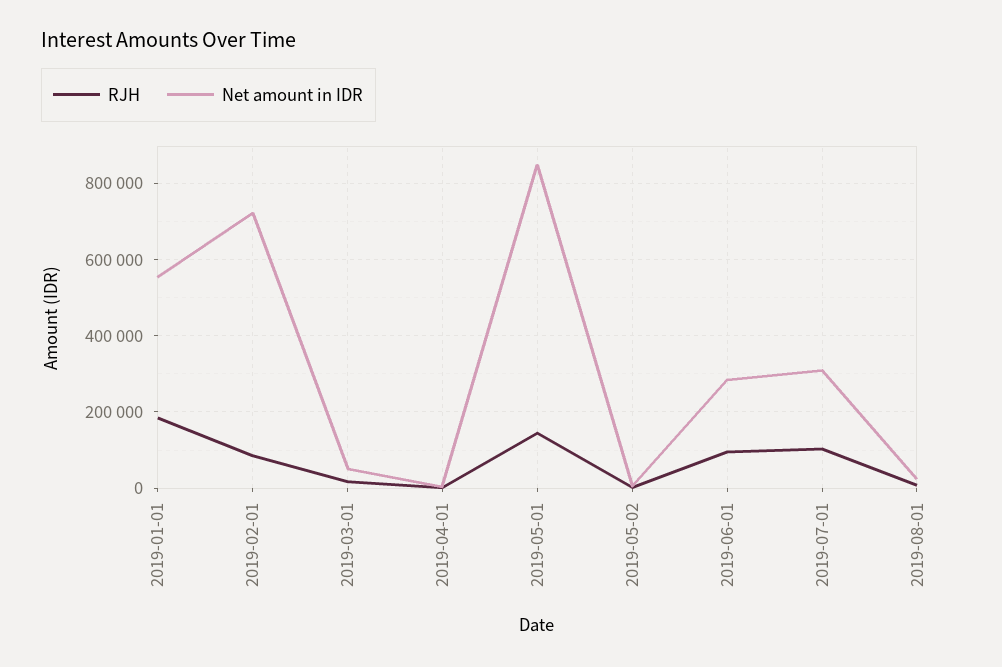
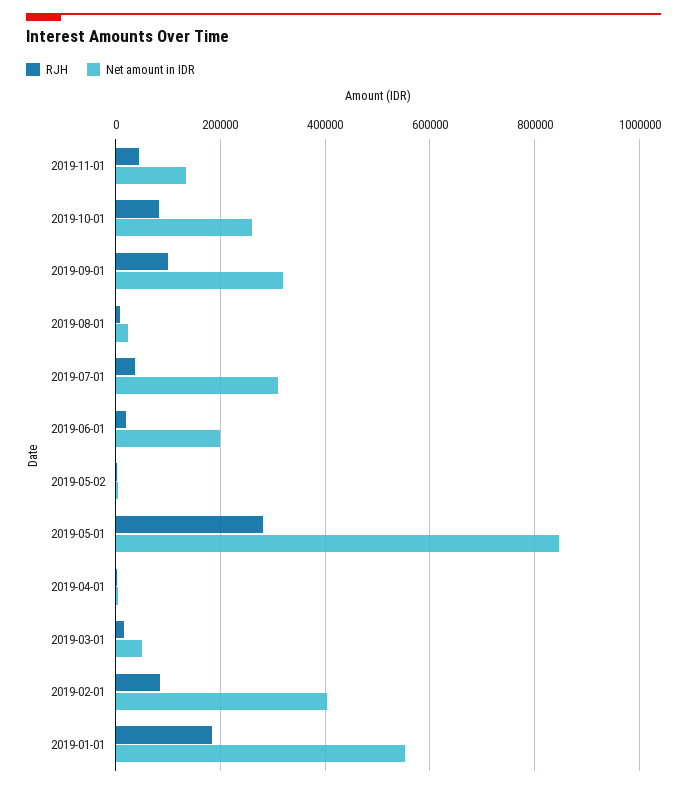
Net amount in IDR, 2019-02-01: 720000 -> 400000
RJH, 2019-05-01: 140000 -> 280000
RJH, 2019-06-01: 100000 -> 20000
Net amount in IDR, 2019-06-01: 280000 -> 200000
RJH, 2019-07-01: 100000 -> 40000
RJH, 2019-11-01: none -> 40000
Net amount in IDR, 2019-11-01: none -> 140000
RJH, 2019-10-01: none -> 80000
Net amount in IDR, 2019-10-01: none -> 260000
RJH, 2019-09-01: none -> 100000
Net amount in IDR, 2019-09-01: none -> 320000

